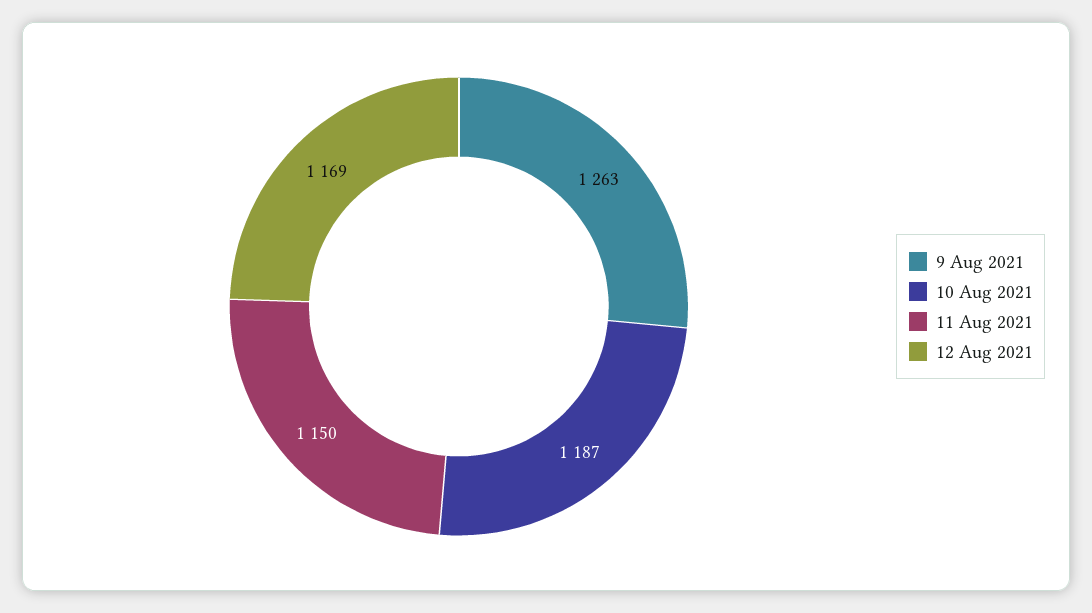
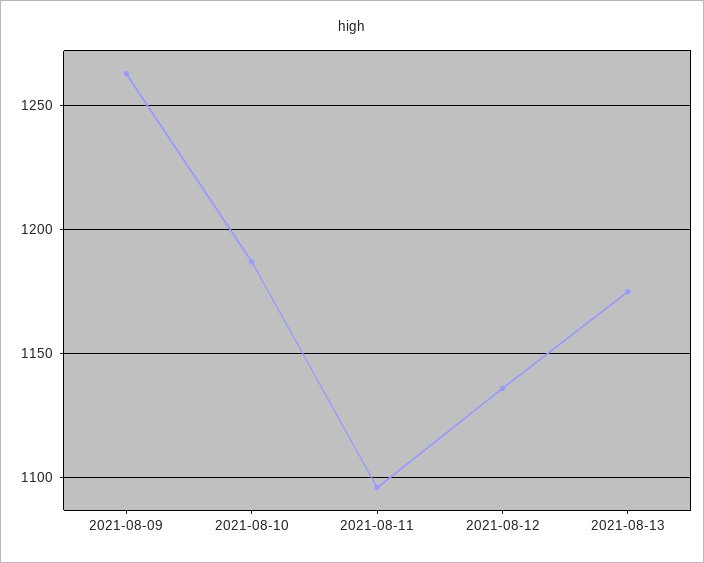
11 Aug 2021: 1150 -> 1095
12 Aug 2021: 1169 -> 1135
2021-08-13: none -> 1175

